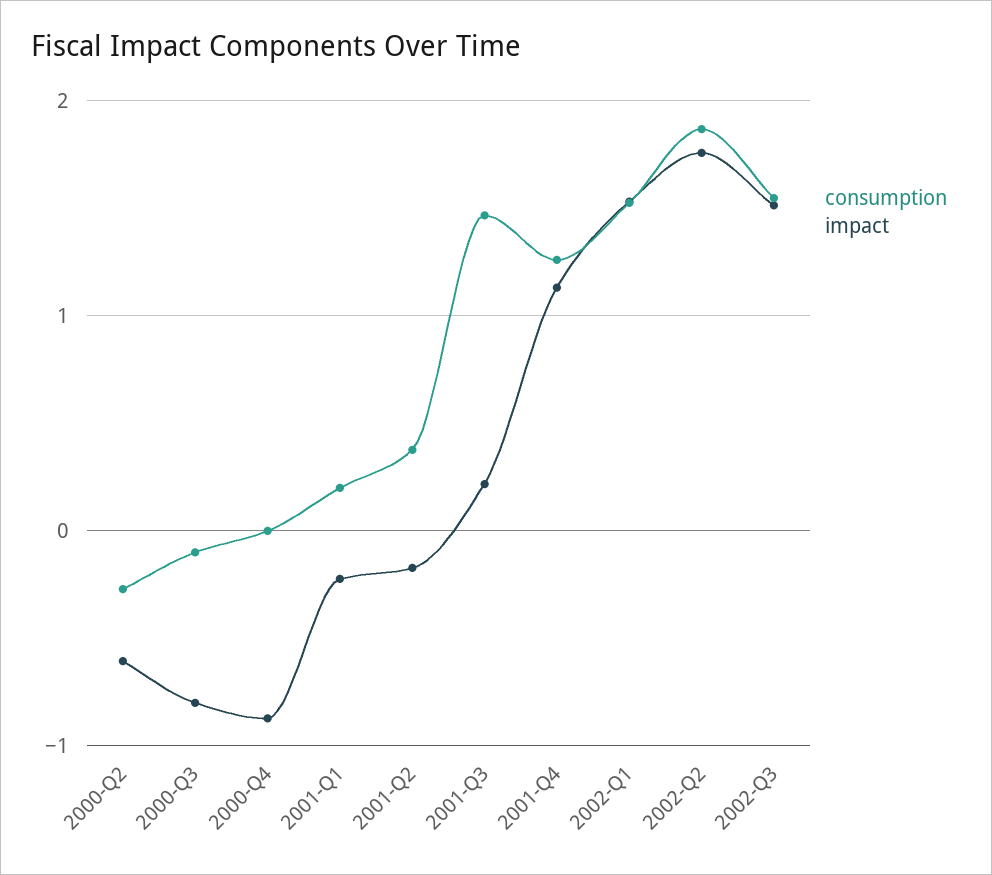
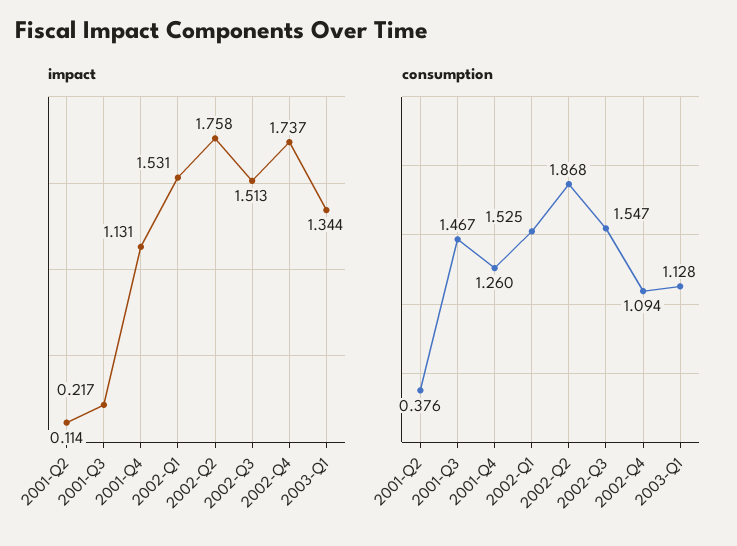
consumption, 2000-Q2: -0.3 -> none
impact, 2000-Q2: -0.6 -> none
consumption, 2000-Q3: -0.1 -> none
impact, 2000-Q3: -0.8 -> none
consumption, 2000-Q4: 0 -> none
impact, 2000-Q4: -0.9 -> none
consumption, 2001-Q1: 0.2 -> none
impact, 2001-Q1: -0.2 -> none
impact, 2001-Q2: -0.2 -> 0.114
impact, 2002-Q4: none -> 1.737
impact, 2003-Q1: none -> 1.344
consumption, 2002-Q4: none -> 1.094
consumption, 2003-Q1: none -> 1.128

